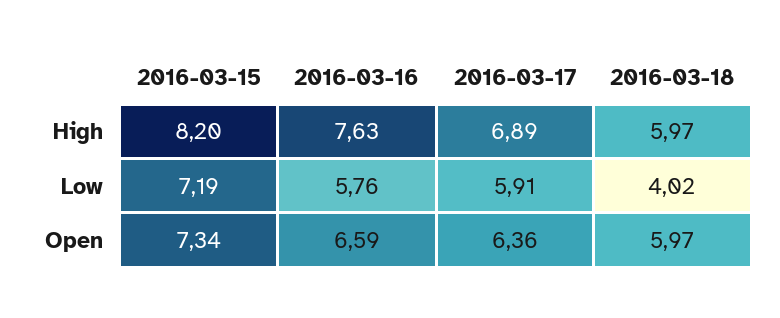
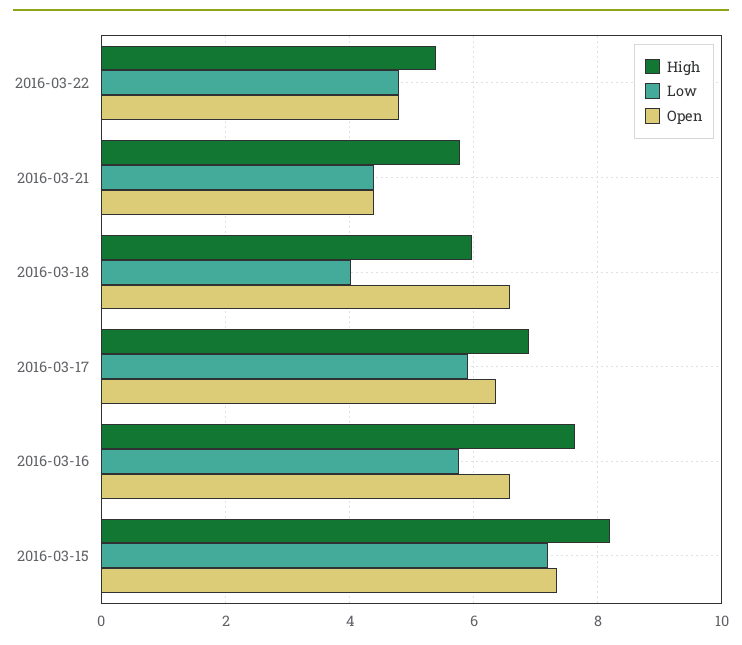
Open, 2016-03-18: 5.97 -> 6.6
High, 2016-03-22: none -> 5.4
Low, 2016-03-22: none -> 4.8
Open, 2016-03-22: none -> 4.8
High, 2016-03-21: none -> 5.8
Low, 2016-03-21: none -> 4.4
Open, 2016-03-21: none -> 4.4

